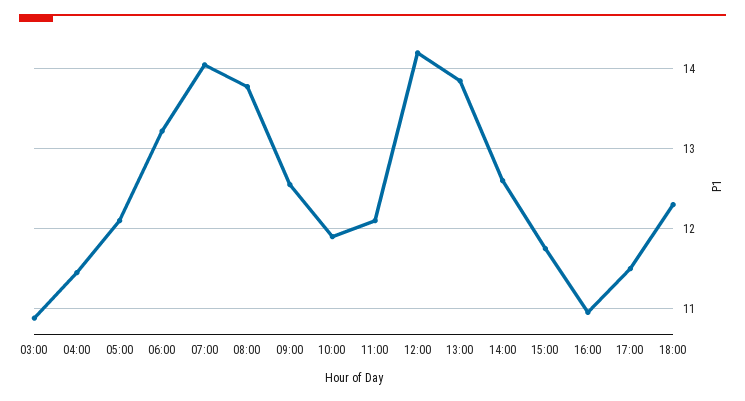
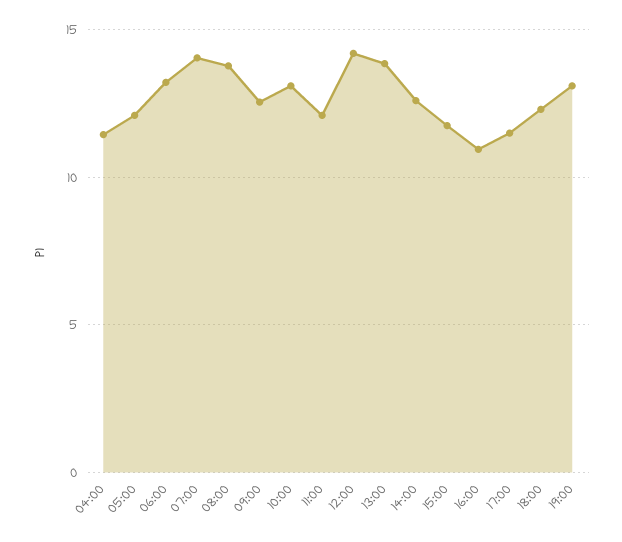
03:00: 10.9 -> none
10:00: 11.9 -> 13
19:00: none -> 13

